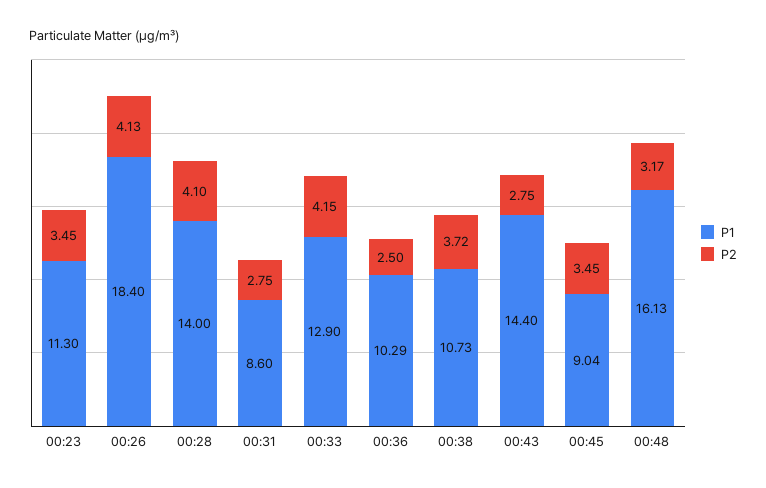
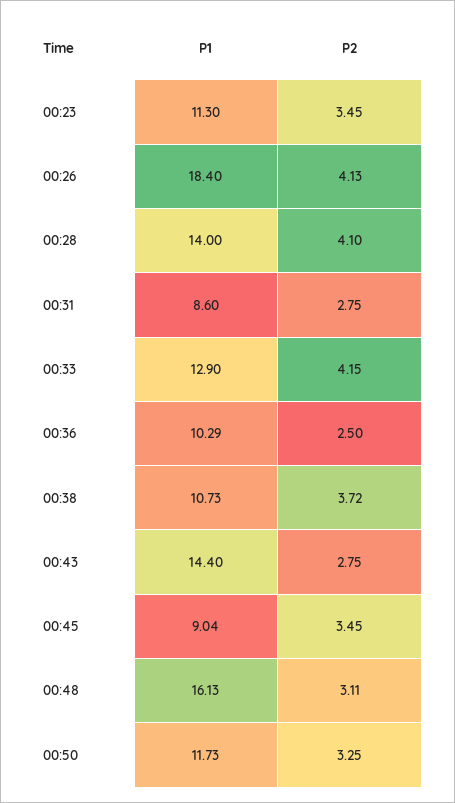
P2, 00:48: 3.17 -> 3.11
P1, 00:50: none -> 11.73
P2, 00:50: none -> 3.25

